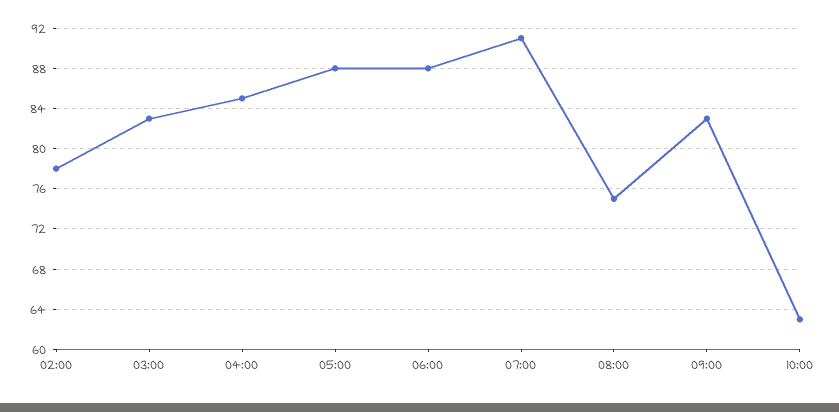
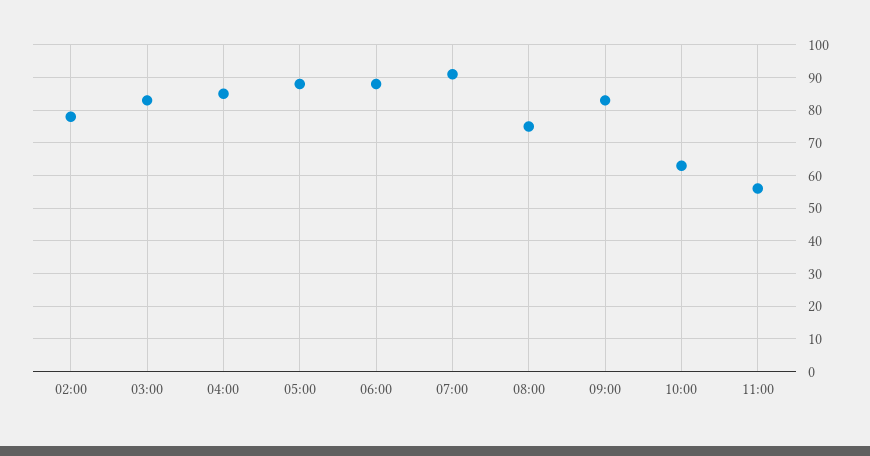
11:00: none -> 55

